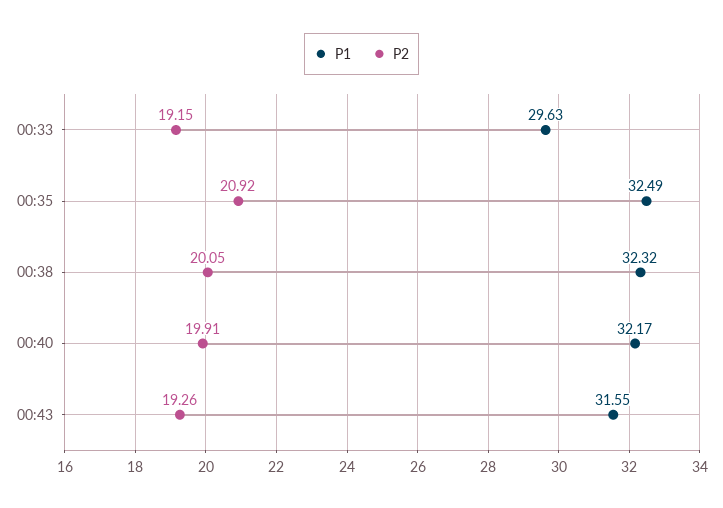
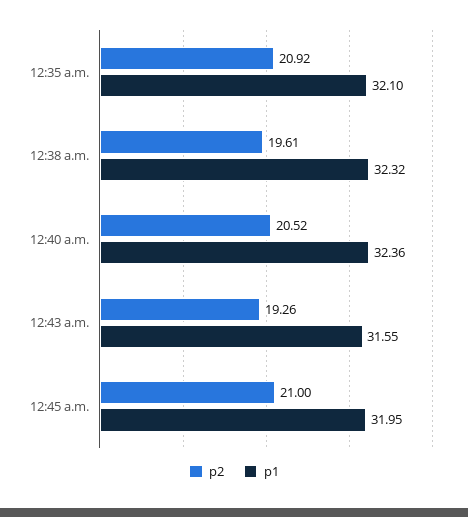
P1, 00:33: 29.63 -> none
P2, 00:33: 19.15 -> none
P1, 00:35: 32.49 -> 32.1
P2, 00:38: 20.05 -> 19.61
P1, 00:40: 32.17 -> 32.36
P2, 00:40: 19.91 -> 20.52
P2, 12:45 a.m.: none -> 21
P1, 12:45 a.m.: none -> 31.95

